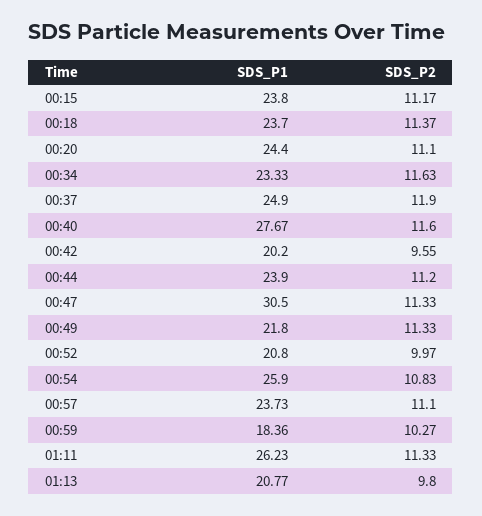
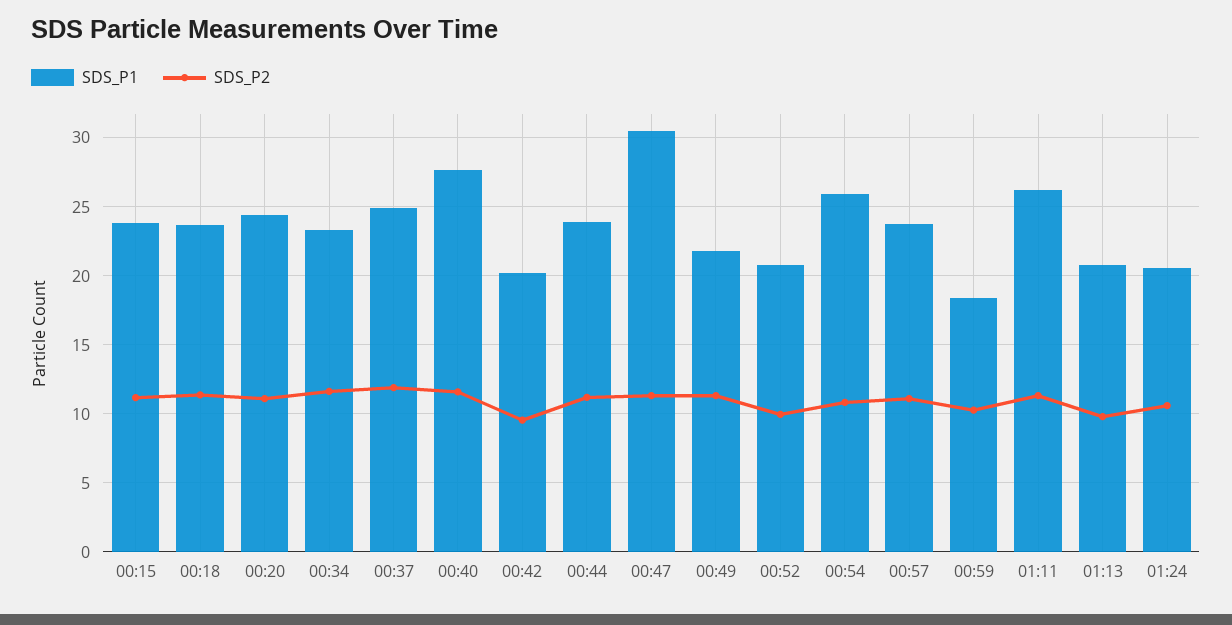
SDS_P1, 01:24: none -> 20.5
SDS_P2, 01:24: none -> 10.5

